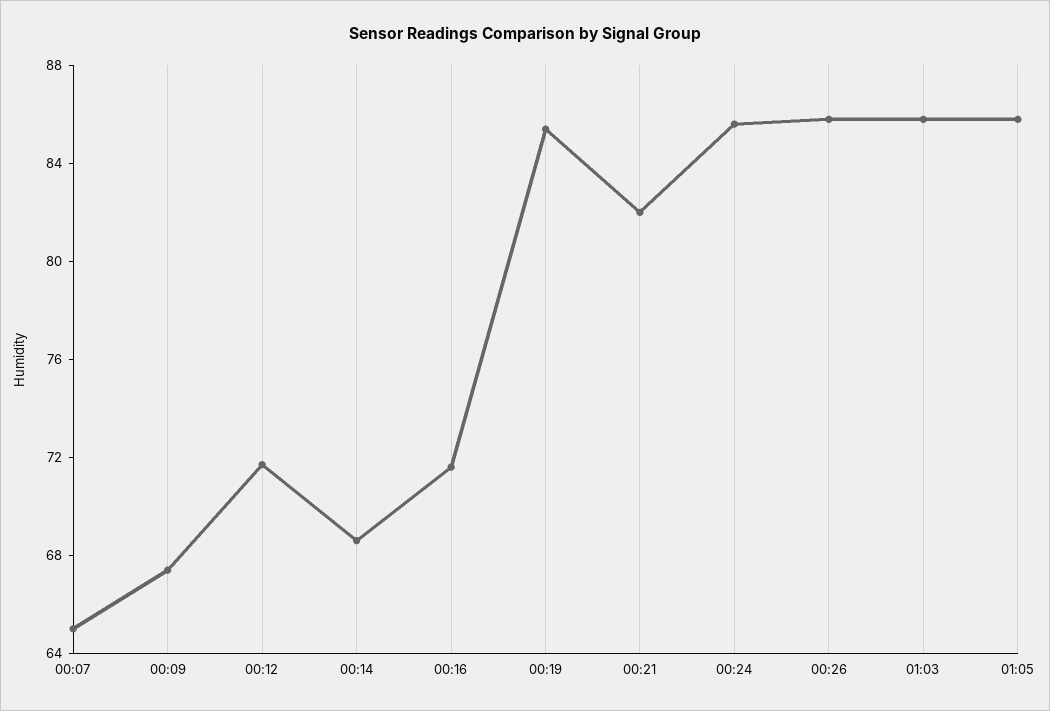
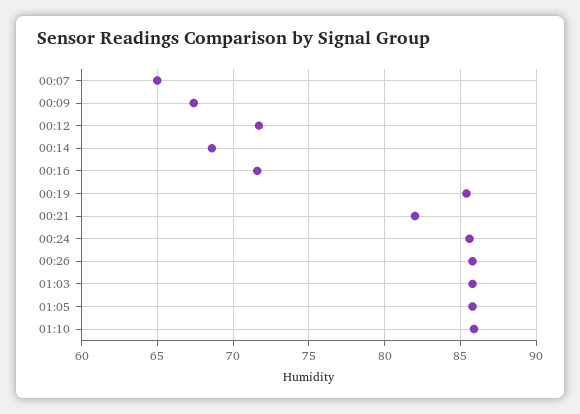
01:10: none -> 86

